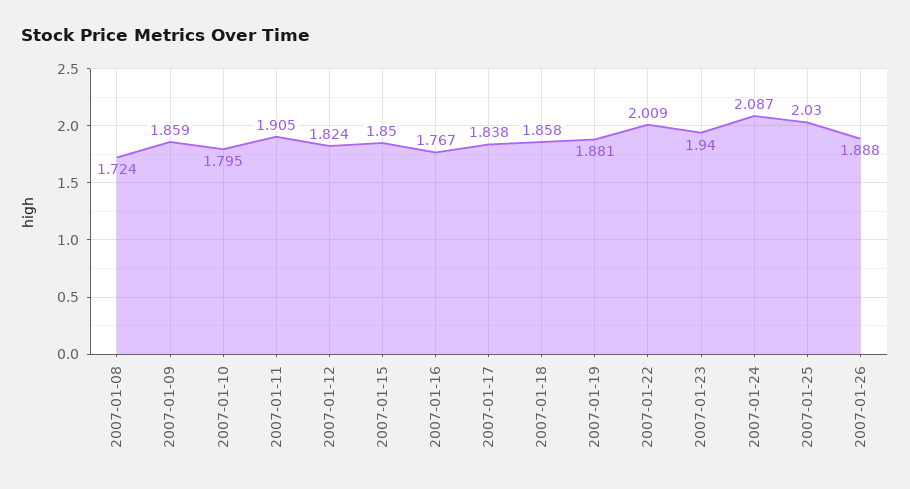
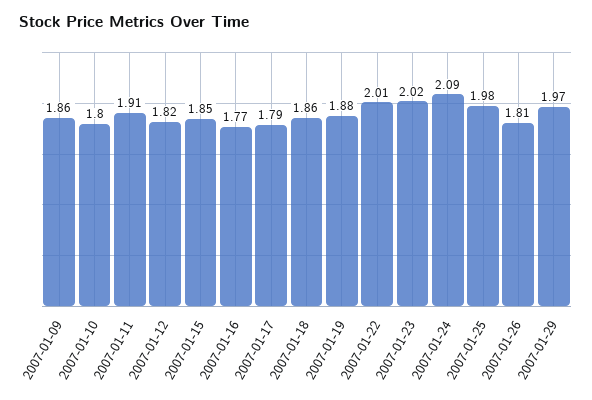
2007-01-08: 1.724 -> none
2007-01-17: 1.838 -> 1.79
2007-01-23: 1.94 -> 2.02
2007-01-25: 2.03 -> 1.98
2007-01-26: 1.888 -> 1.81
2007-01-29: none -> 1.97

